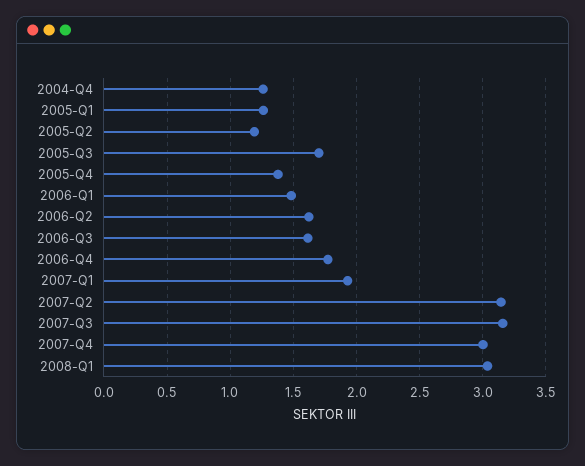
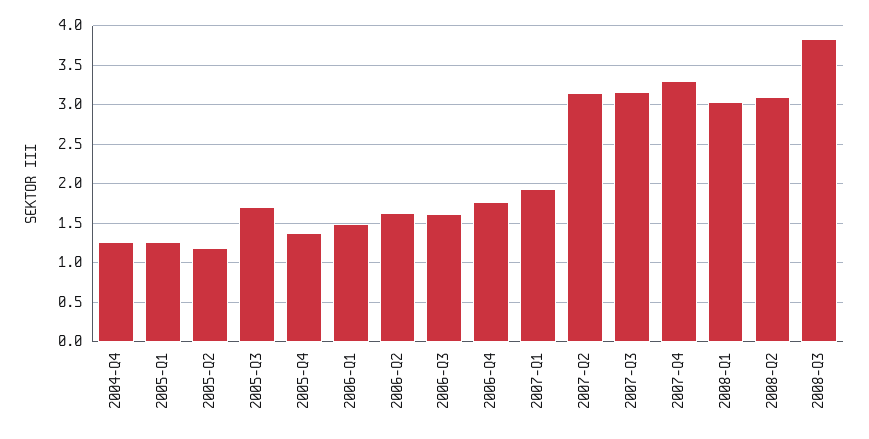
2007-Q4: 3 -> 3.3
2008-Q2: none -> 3.1
2008-Q3: none -> 3.8

